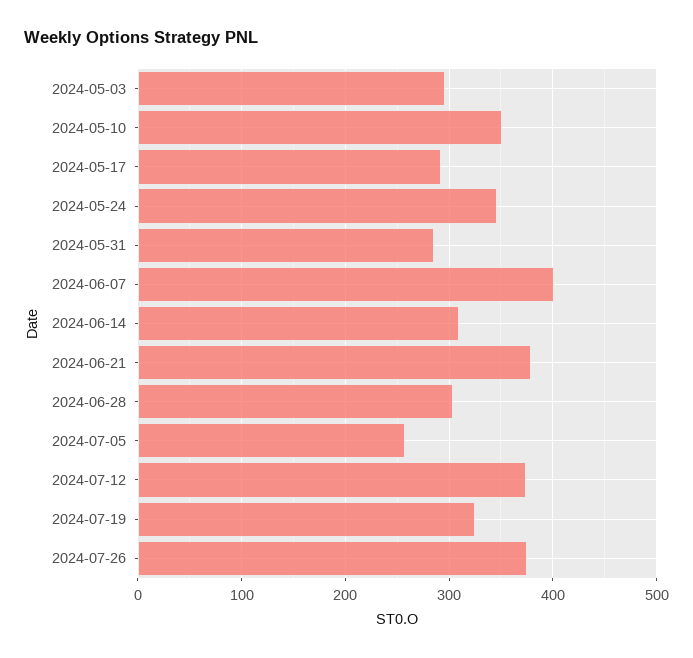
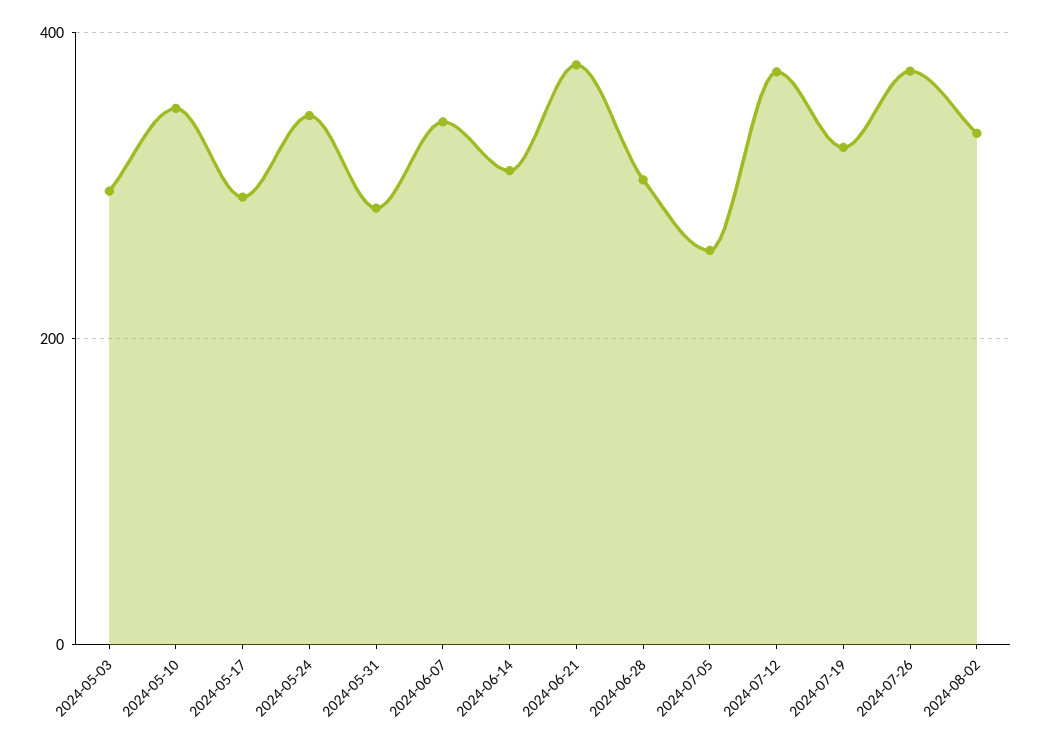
2024-06-07: 400 -> 340
2024-08-02: none -> 340

